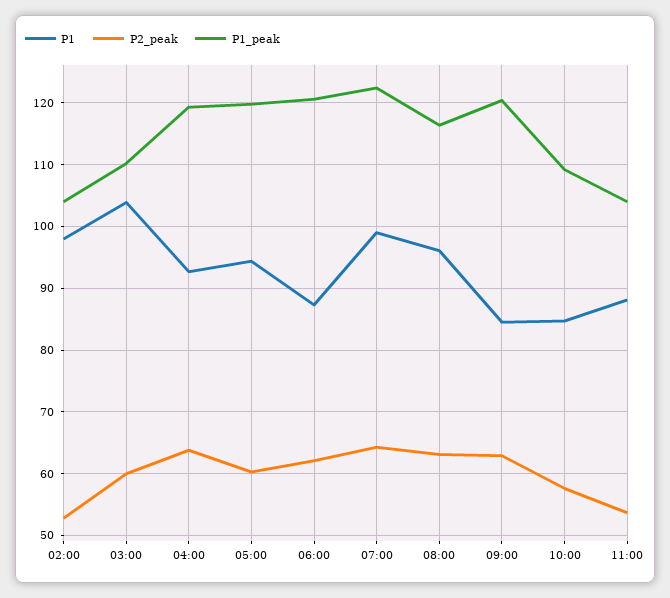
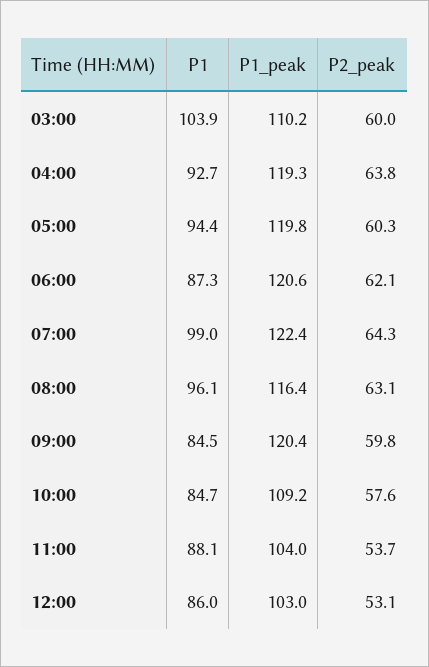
P1, 02:00: 98 -> none
P2_peak, 02:00: 53 -> none
P1_peak, 02:00: 104 -> none
P2_peak, 09:00: 63 -> 59.8
P1, 12:00: none -> 86
P1_peak, 12:00: none -> 103
P2_peak, 12:00: none -> 53.1

